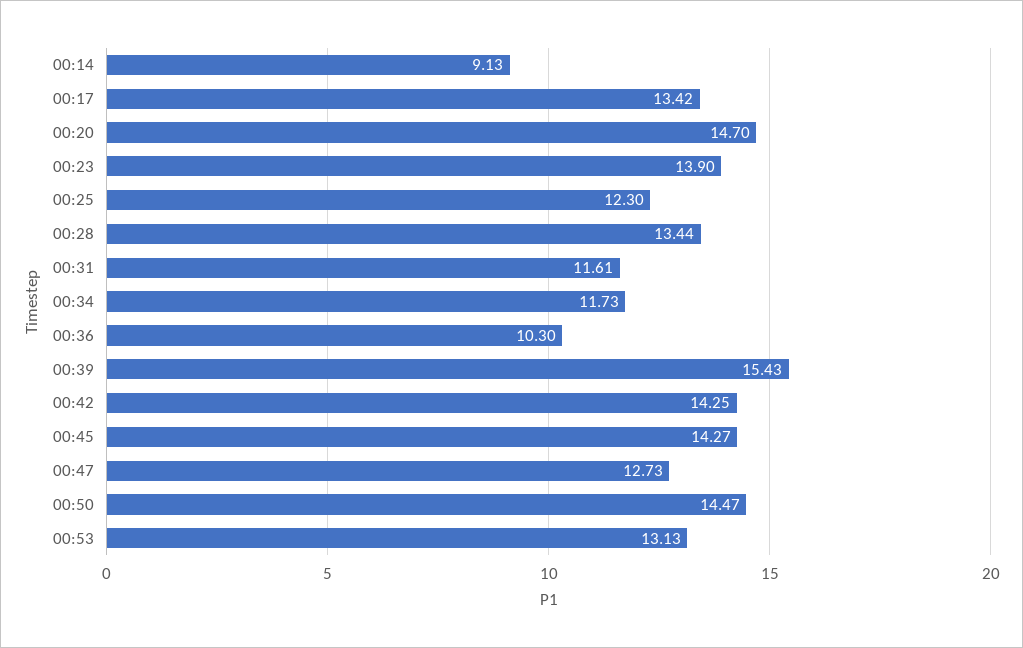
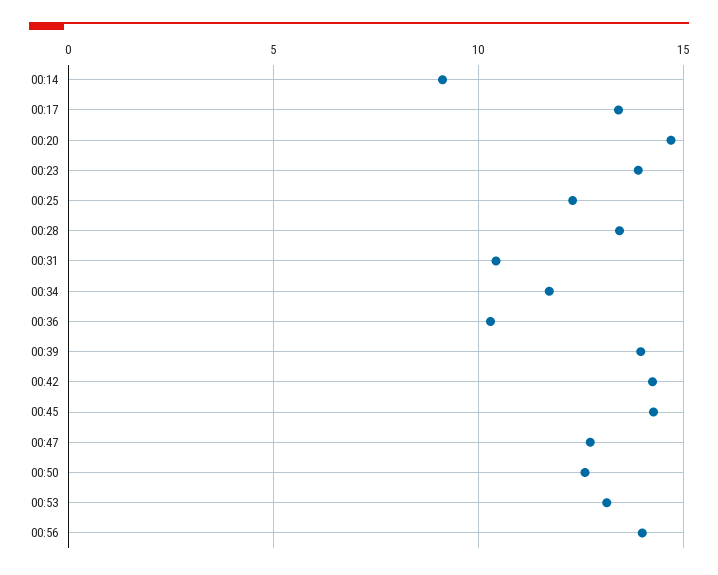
00:31: 11.61 -> 10.5
00:39: 15.43 -> 14
00:50: 14.47 -> 12.5
00:56: none -> 14

